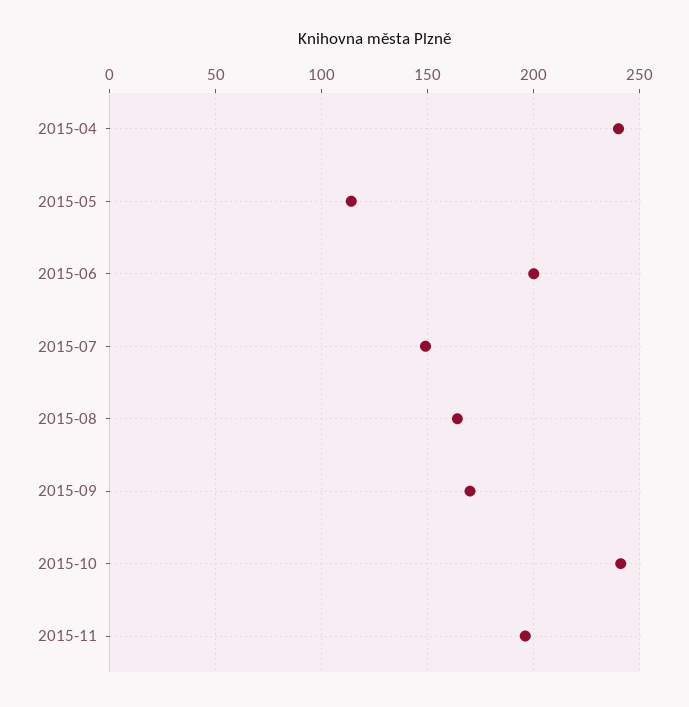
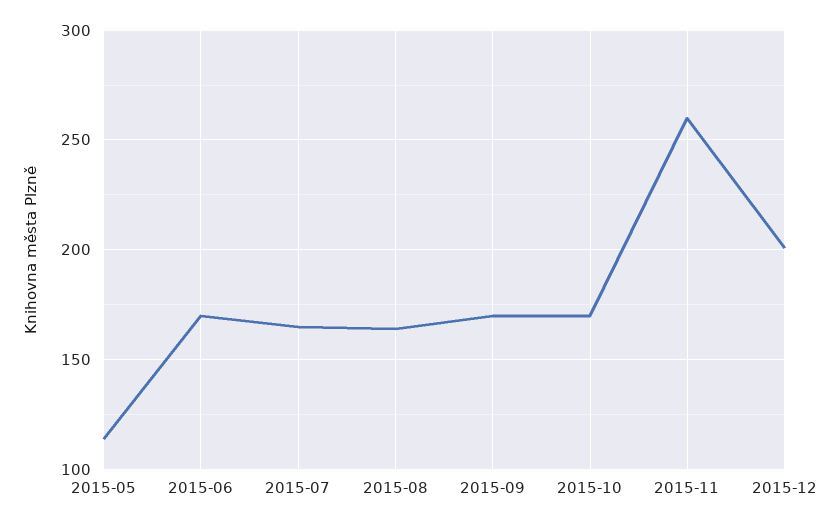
2015-04: 240 -> none
2015-06: 200 -> 170
2015-07: 150 -> 165
2015-10: 240 -> 170
2015-11: 195 -> 260
2015-12: none -> 200

